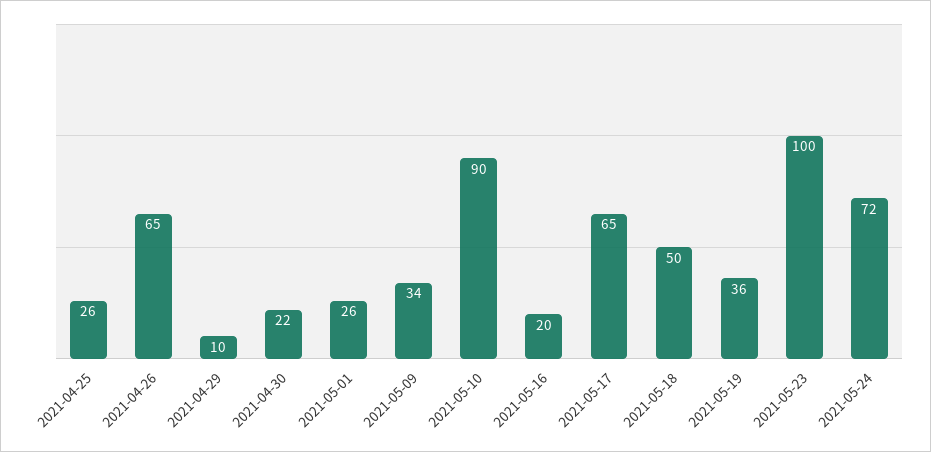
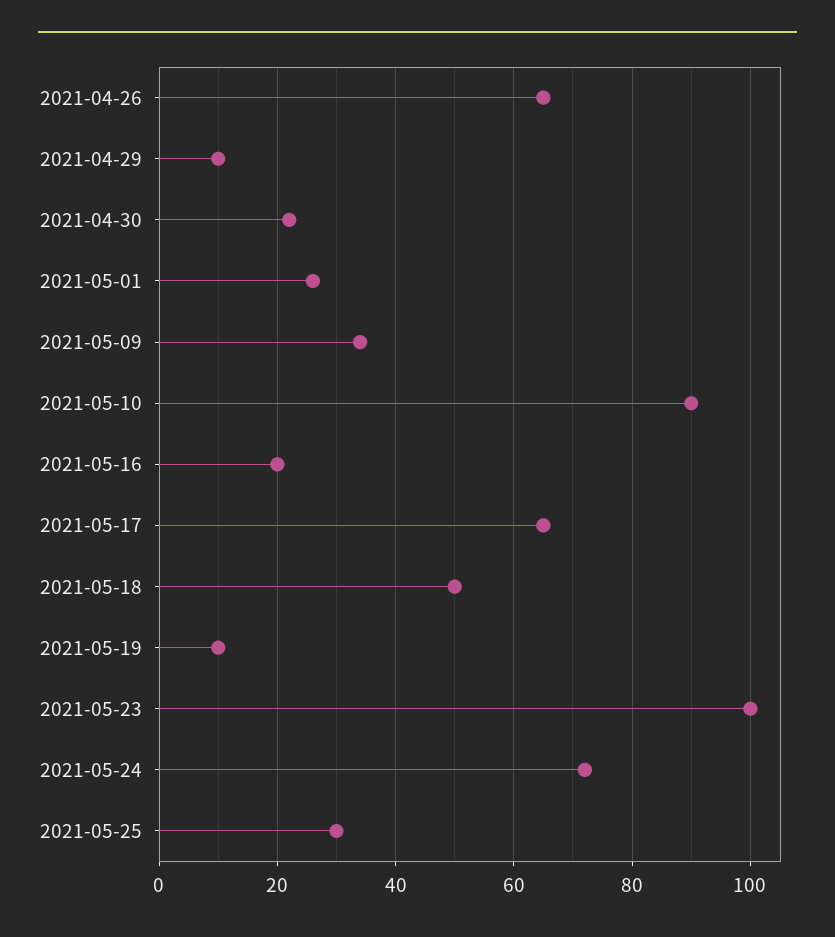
2021-04-25: 26 -> none
2021-05-19: 36 -> 10
2021-05-25: none -> 30

